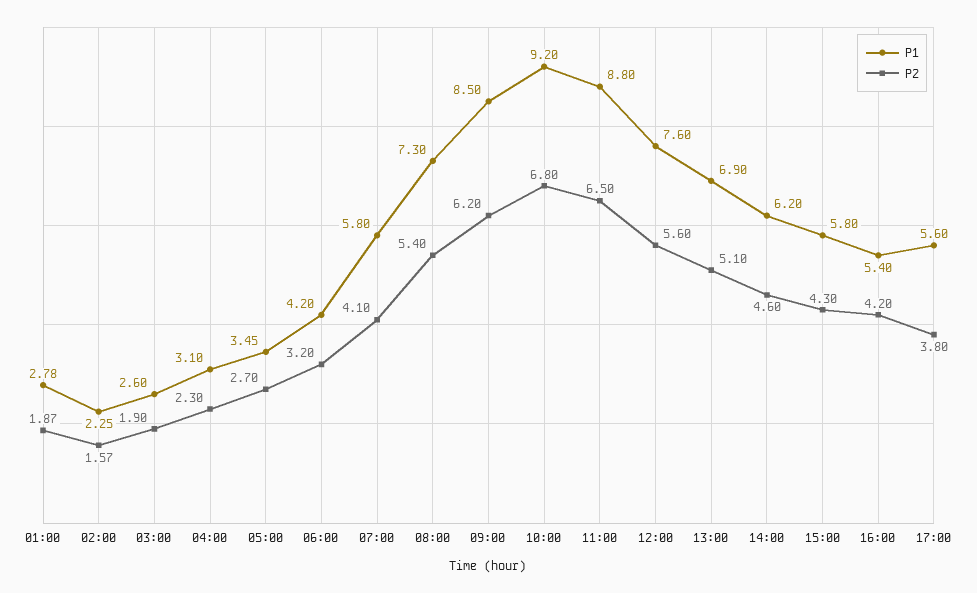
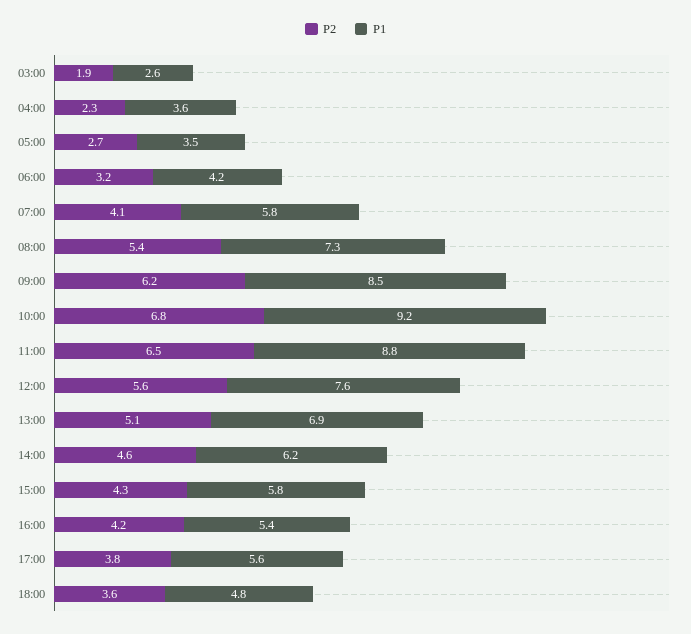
P1, 01:00: 2.78 -> none
P2, 01:00: 1.87 -> none
P1, 02:00: 2.25 -> none
P2, 02:00: 1.57 -> none
P1, 04:00: 3.1 -> 3.6
P2, 18:00: none -> 3.6
P1, 18:00: none -> 4.8

